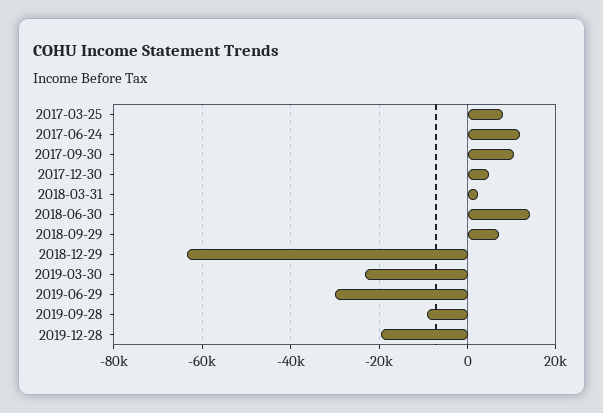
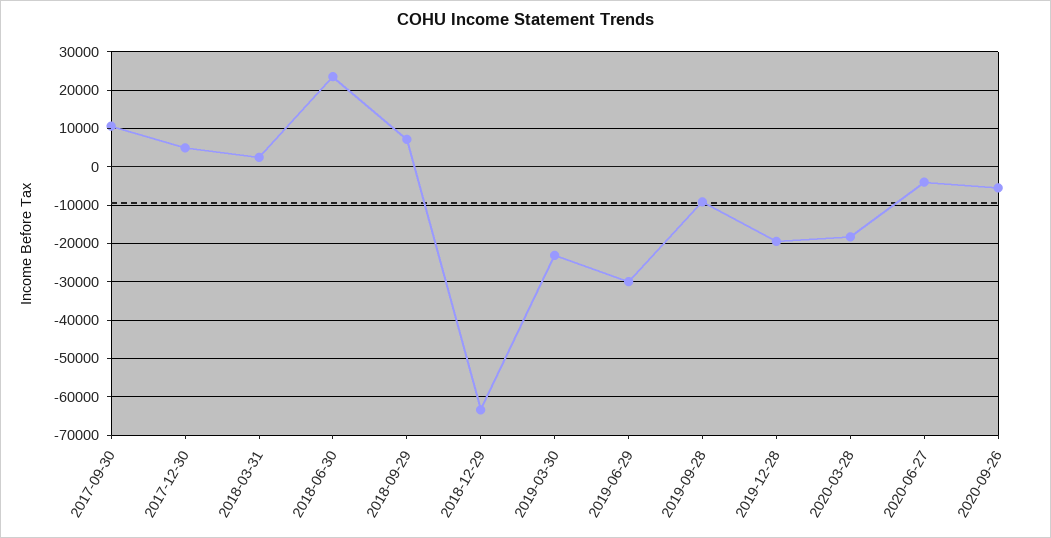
2017-03-25: 8000 -> none
2017-06-24: 12000 -> none
2018-06-30: 14000 -> 24000
2020-03-28: none -> -18000
2020-06-27: none -> -4000
2020-09-26: none -> -6000

